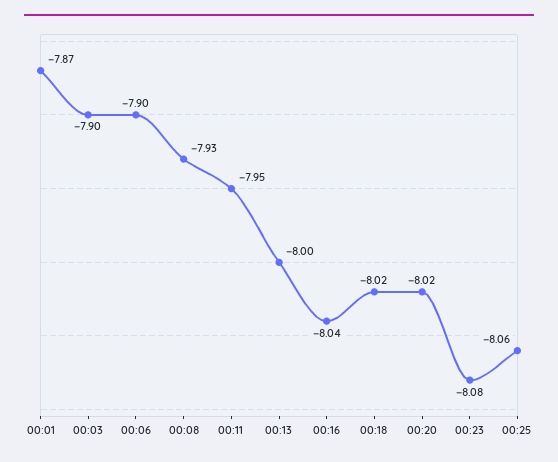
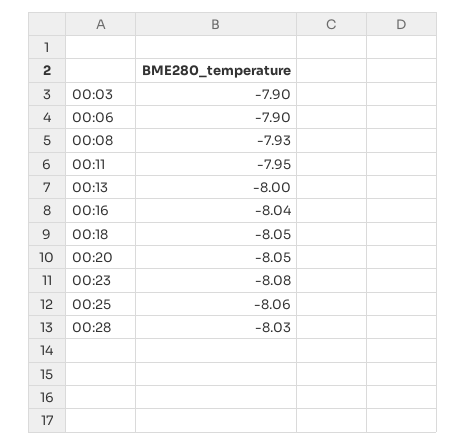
00:01: -7.87 -> none
00:18: -8.02 -> -8.05
00:20: -8.02 -> -8.05
00:28: none -> -8.03

